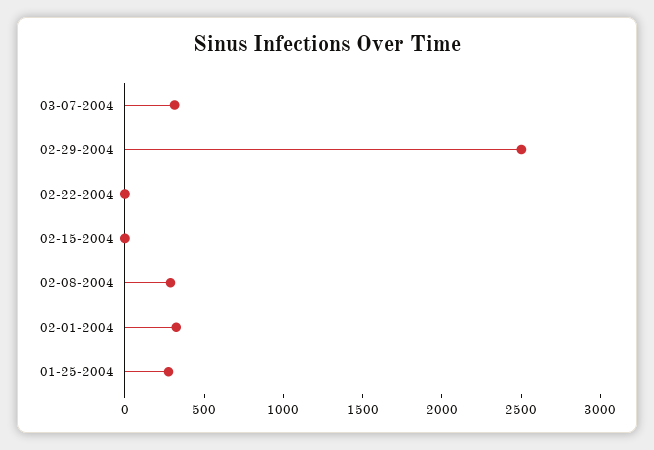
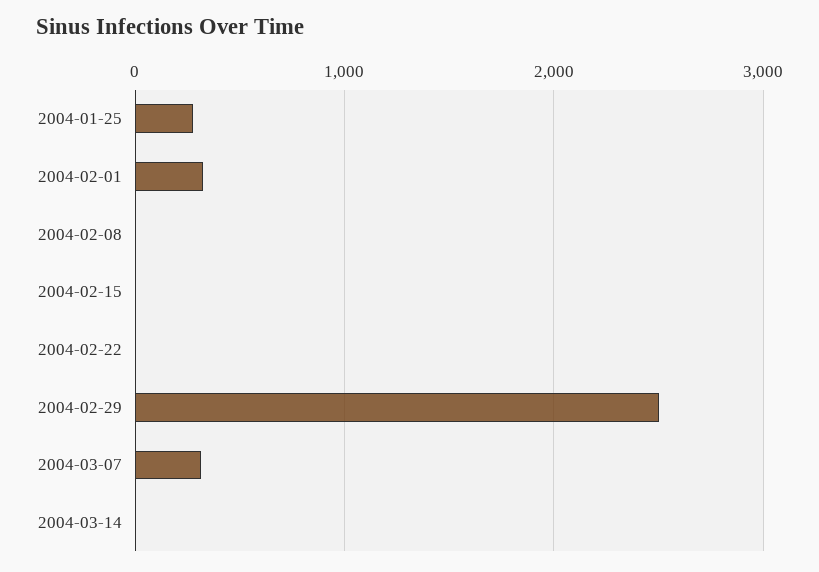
02-08-2004: 300 -> 0
2004-03-14: none -> 0

